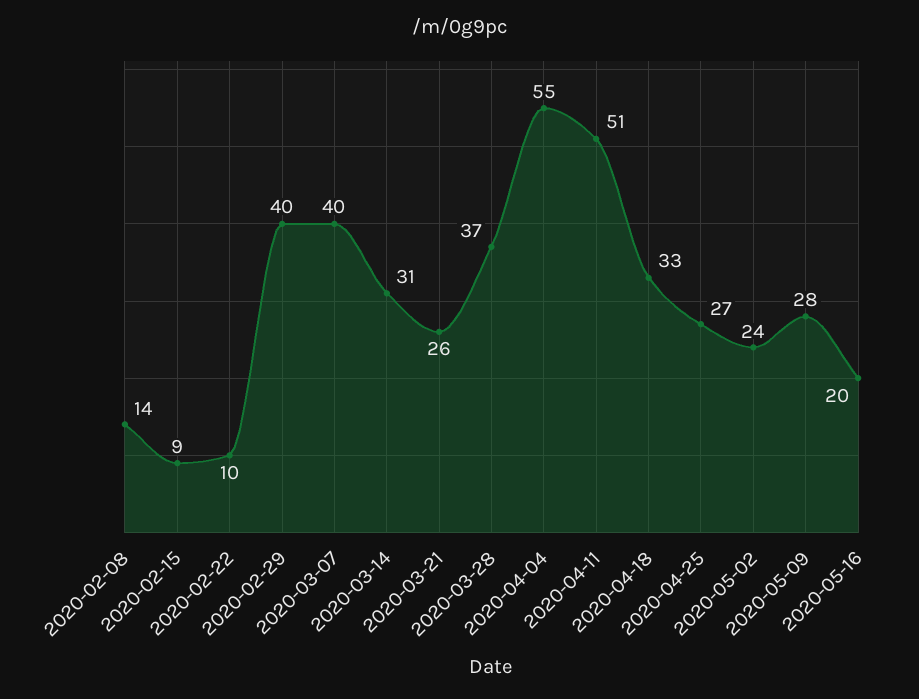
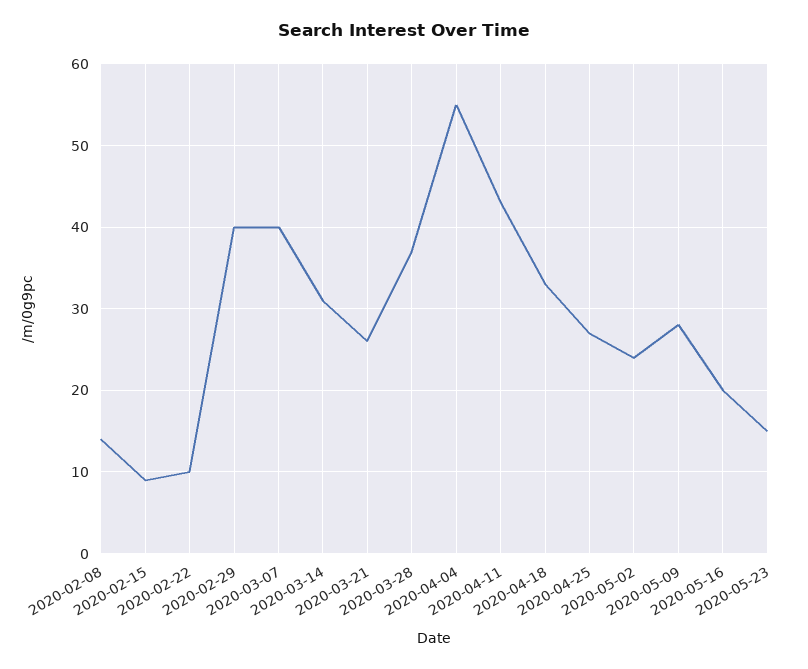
2020-04-11: 51 -> 43
2020-05-23: none -> 15

